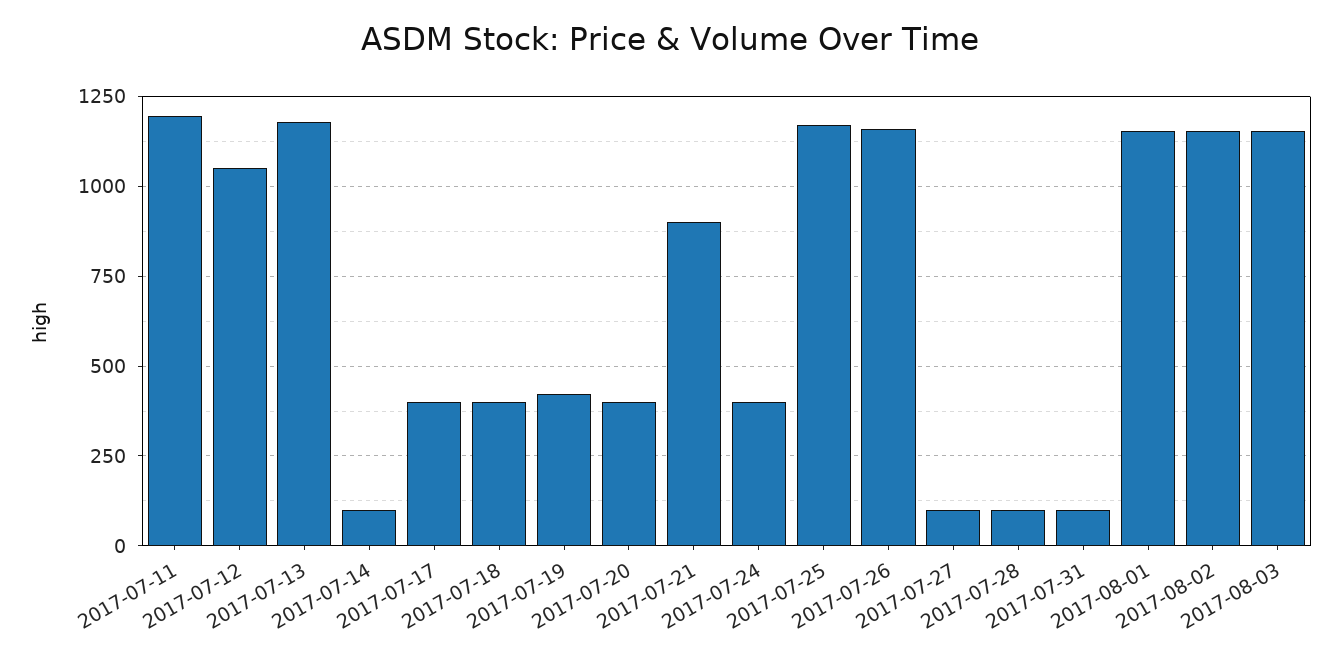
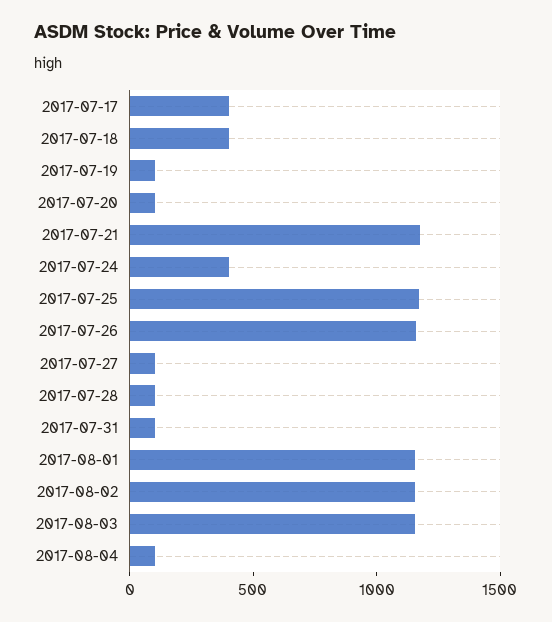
2017-07-11: 1200 -> none
2017-07-12: 1050 -> none
2017-07-13: 1175 -> none
2017-07-14: 100 -> none
2017-07-19: 425 -> 100
2017-07-20: 400 -> 100
2017-07-21: 900 -> 1200
2017-08-04: none -> 100

